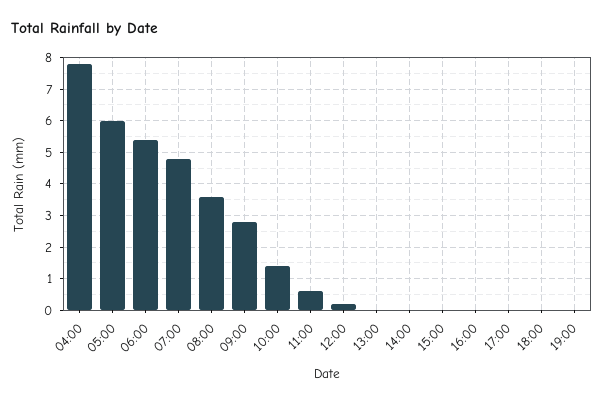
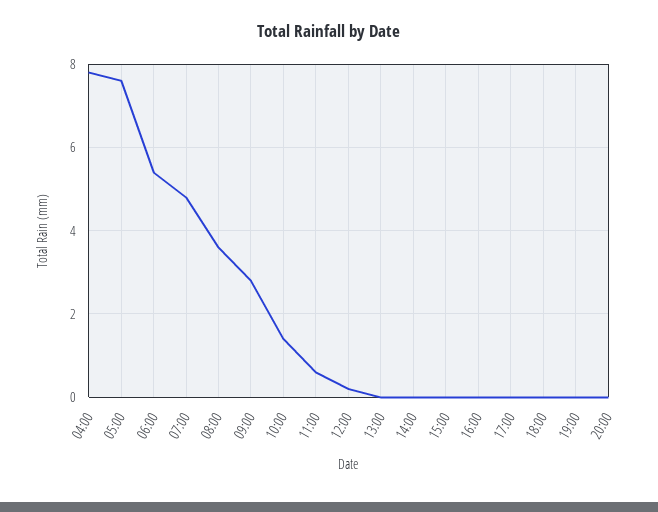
05:00: 6 -> 7.5
20:00: none -> 0

